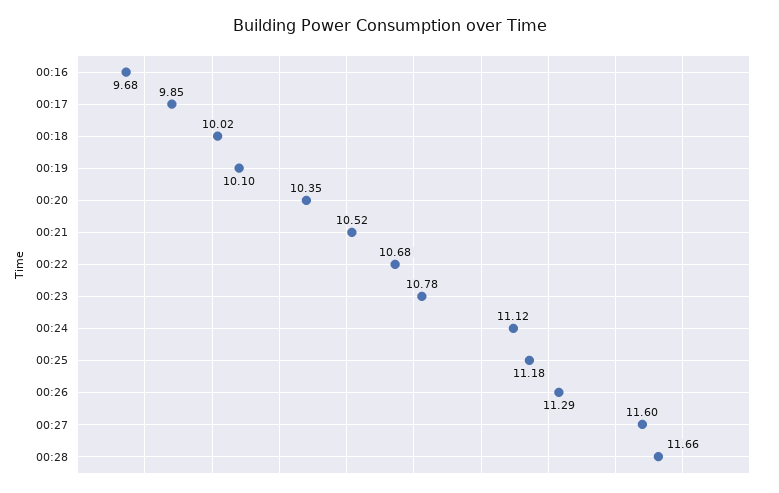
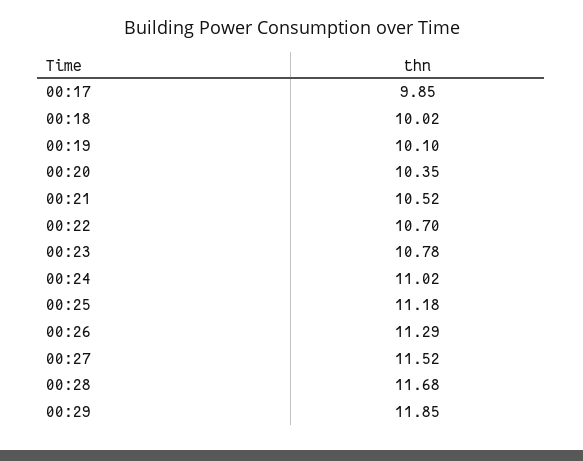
00:16: 9.68 -> none
00:22: 10.68 -> 10.7
00:24: 11.12 -> 11.02
00:27: 11.6 -> 11.52
00:28: 11.66 -> 11.68
00:29: none -> 11.85

